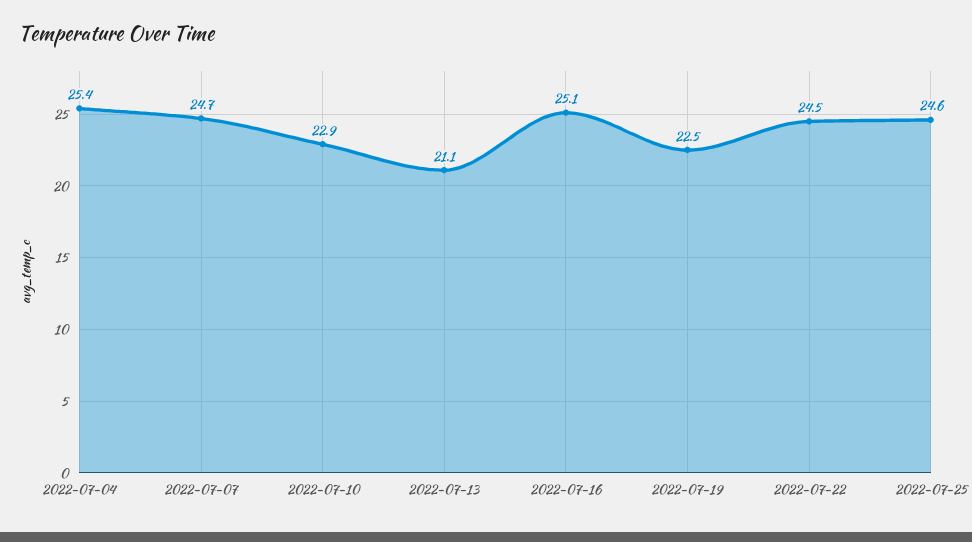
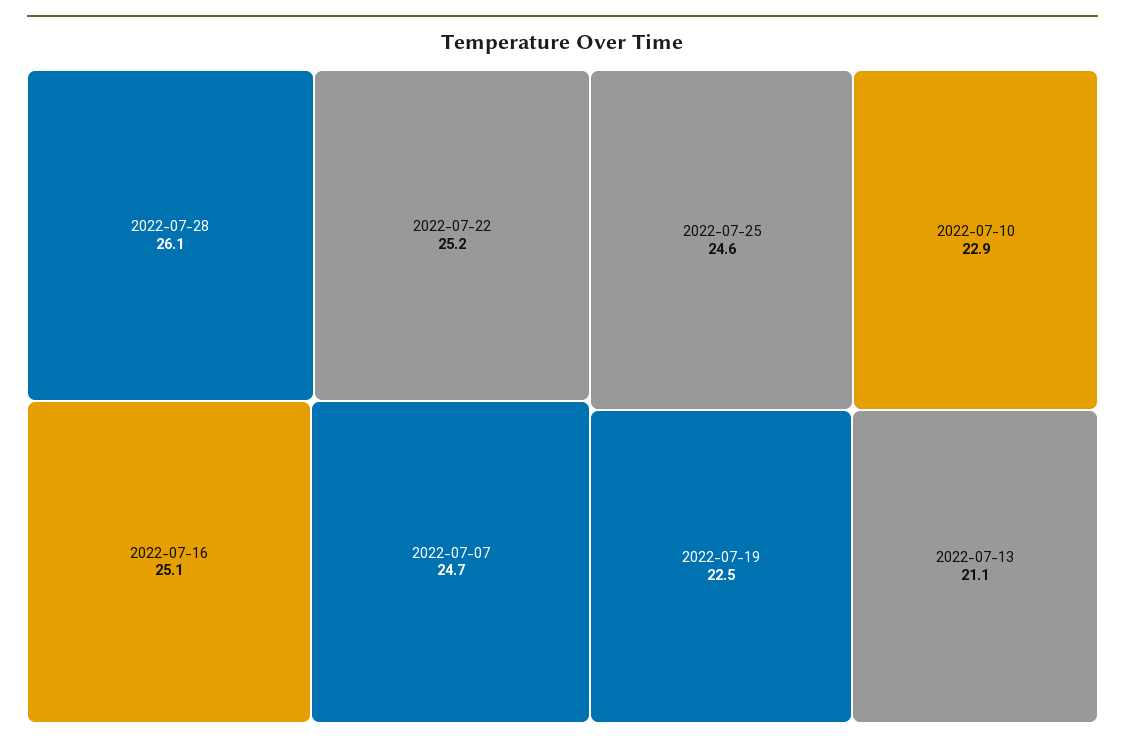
2022-07-04: 25.4 -> none
2022-07-22: 24.5 -> 25.2
2022-07-28: none -> 26.1

